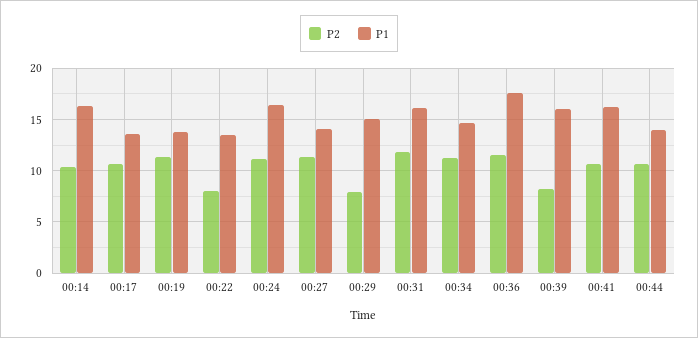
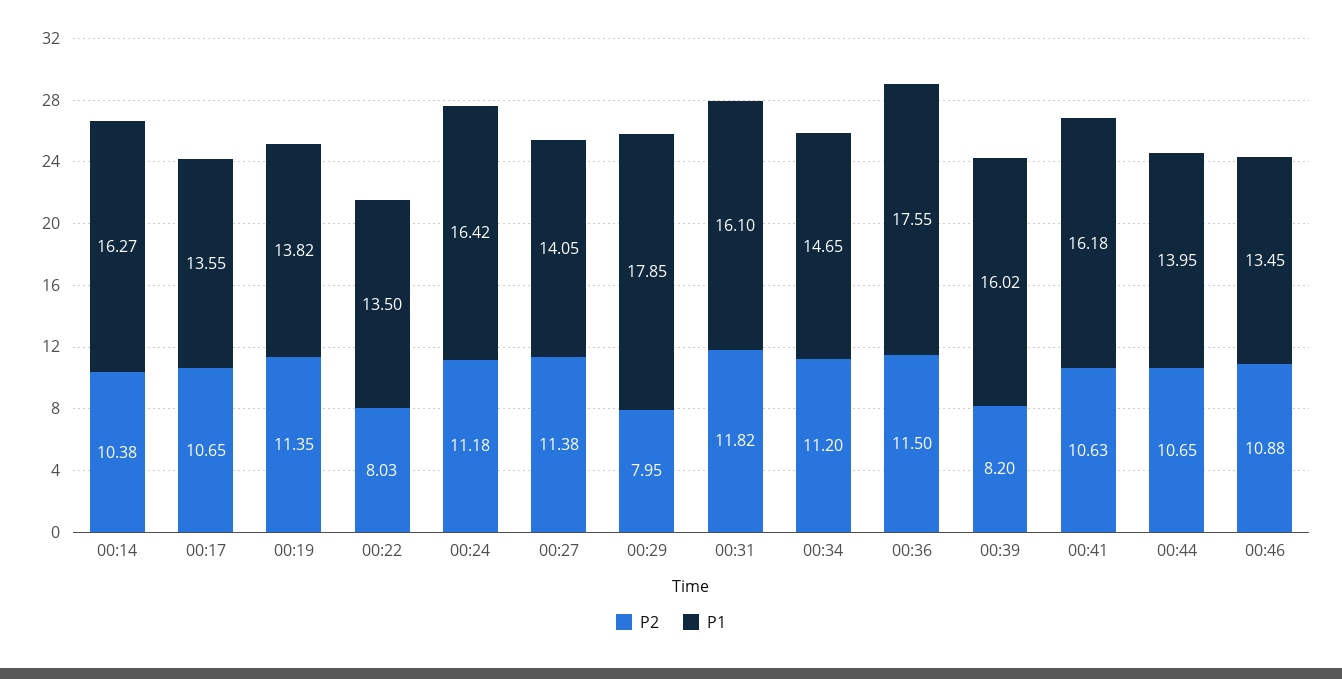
P1, 00:29: 15 -> 17.85
P2, 00:46: none -> 10.88
P1, 00:46: none -> 13.45

